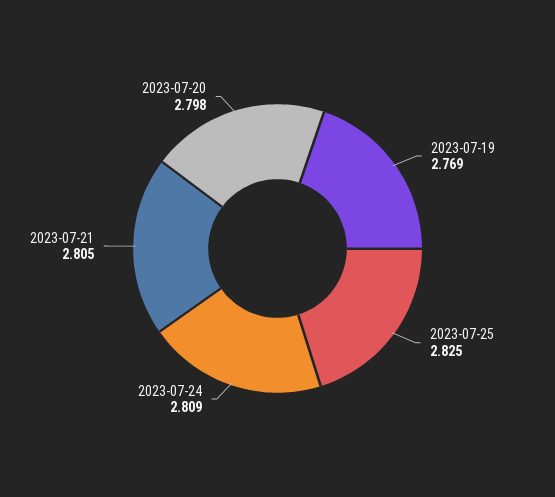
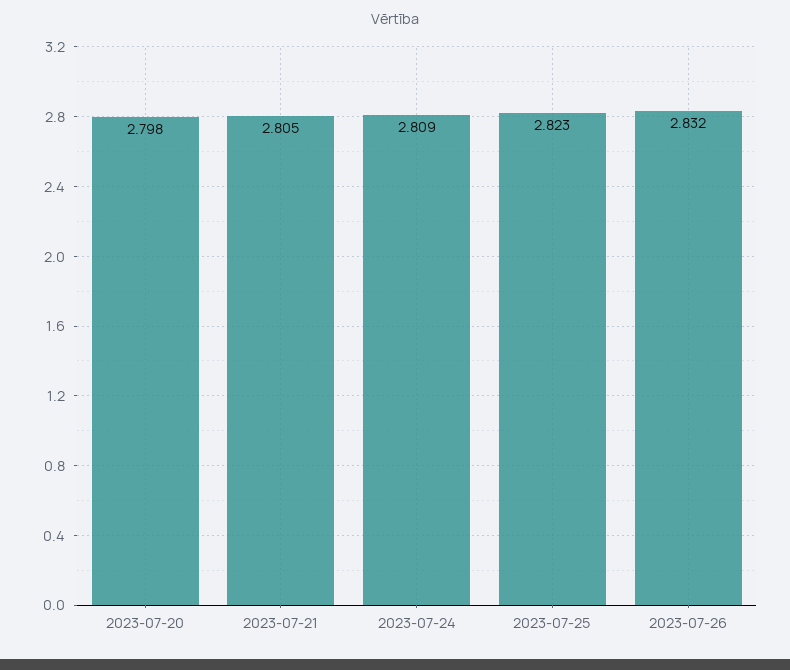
2023-07-19: 2.769 -> none
2023-07-25: 2.825 -> 2.823
2023-07-26: none -> 2.832

